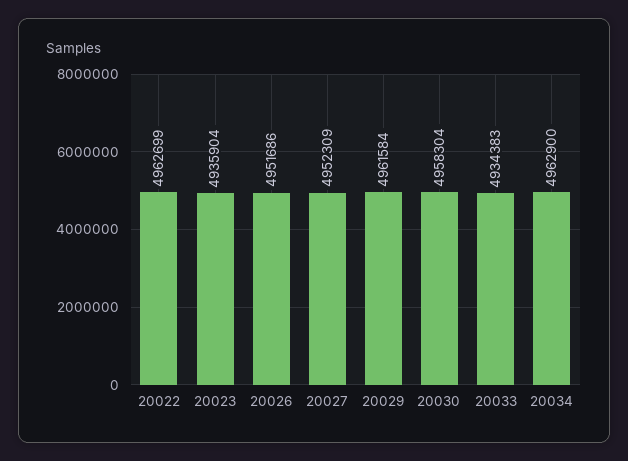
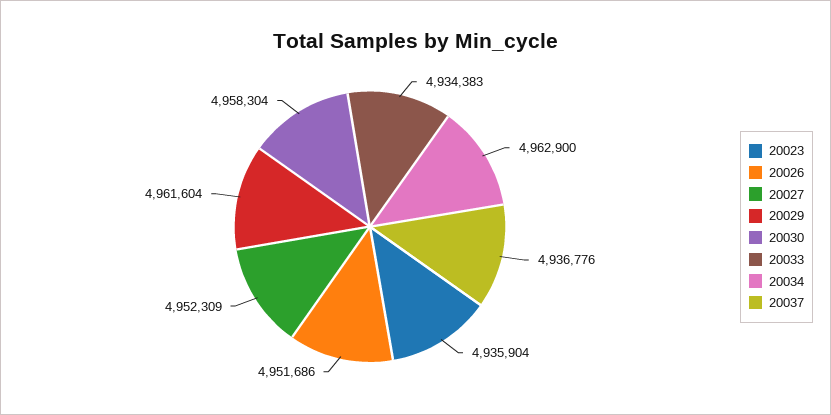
20022: 4962699 -> none
20029: 4961584 -> 4961604
20037: none -> 4936776

